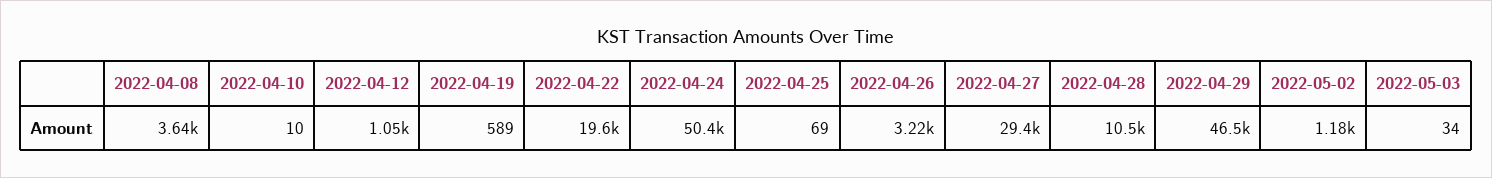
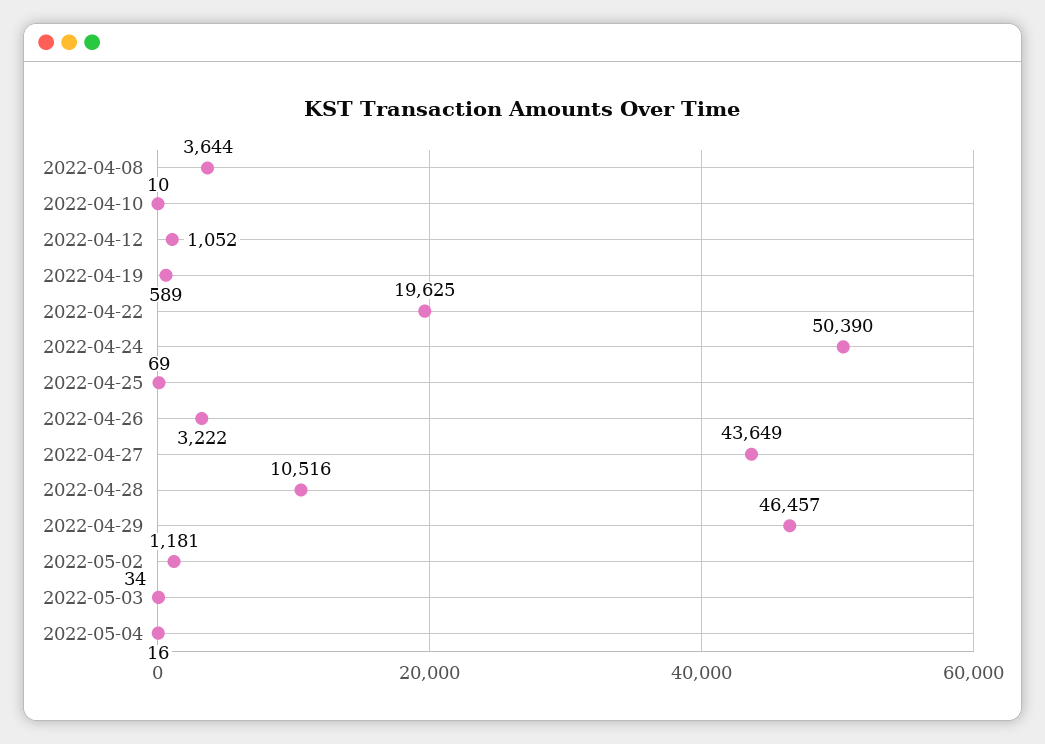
2022-04-27: 29400 -> 43649
2022-05-04: none -> 16

